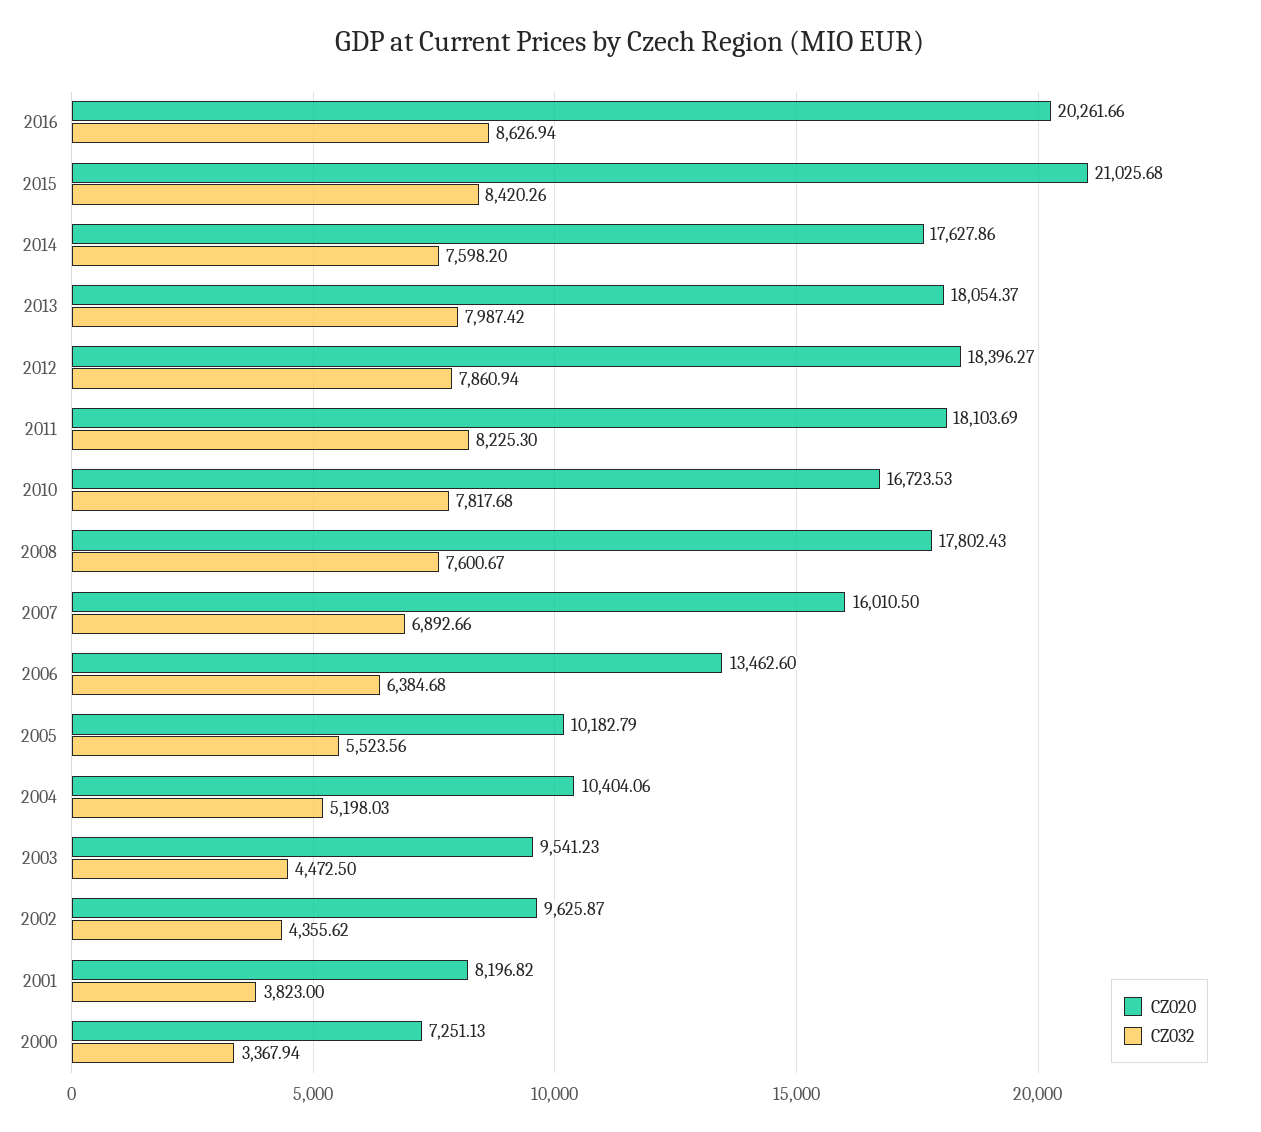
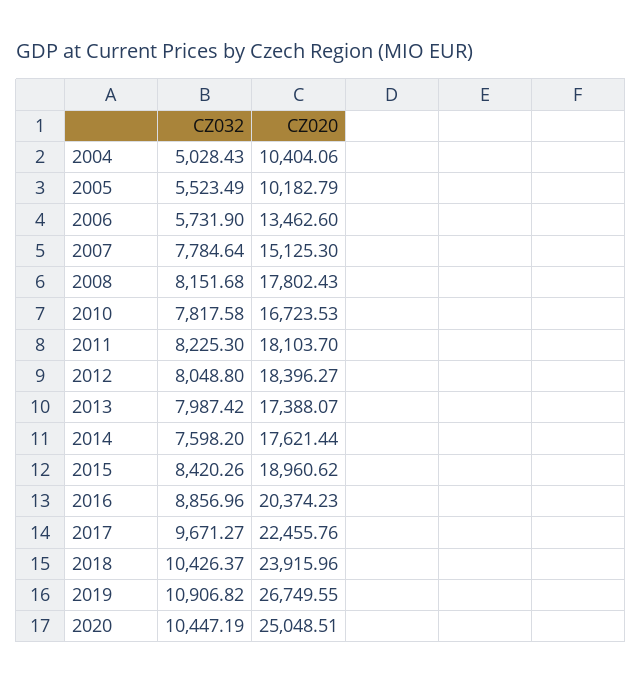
CZ020, 2016: 20261.66 -> 20374.23
CZ032, 2016: 8626.94 -> 8856.96
CZ020, 2015: 21025.68 -> 18960.62
CZ020, 2014: 17627.86 -> 17621.44
CZ020, 2013: 18054.37 -> 17388.07
CZ032, 2012: 7860.94 -> 8048.8
CZ020, 2011: 18103.69 -> 18103.7
CZ032, 2010: 7817.68 -> 7817.58
CZ032, 2008: 7600.67 -> 8151.68
CZ020, 2007: 16010.5 -> 15125.3
CZ032, 2007: 6892.66 -> 7784.64
CZ032, 2006: 6384.68 -> 5731.9
CZ032, 2005: 5523.56 -> 5523.49
CZ032, 2004: 5198.03 -> 5028.43
CZ020, 2003: 9541.23 -> none
CZ032, 2003: 4472.5 -> none
CZ020, 2002: 9625.87 -> none
CZ032, 2002: 4355.62 -> none
CZ020, 2001: 8196.82 -> none
CZ032, 2001: 3823 -> none
CZ020, 2000: 7251.13 -> none
CZ032, 2000: 3367.94 -> none
CZ032, 2017: none -> 9671.27
CZ020, 2017: none -> 22455.76
CZ032, 2018: none -> 10426.37
CZ020, 2018: none -> 23915.96
CZ032, 2019: none -> 10906.82
CZ020, 2019: none -> 26749.55
CZ032, 2020: none -> 10447.19
CZ020, 2020: none -> 25048.51

